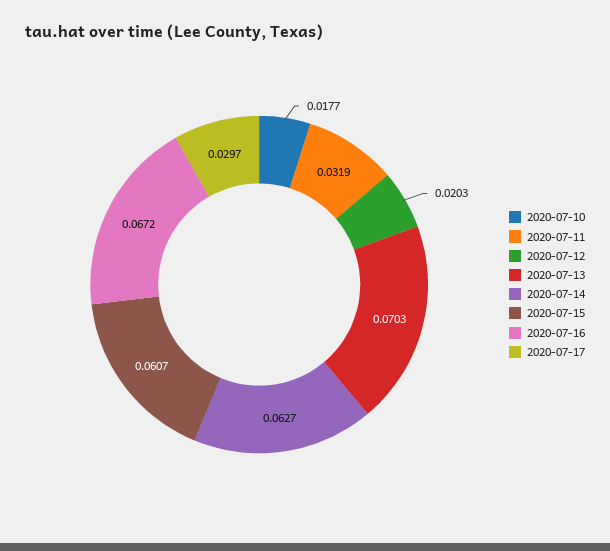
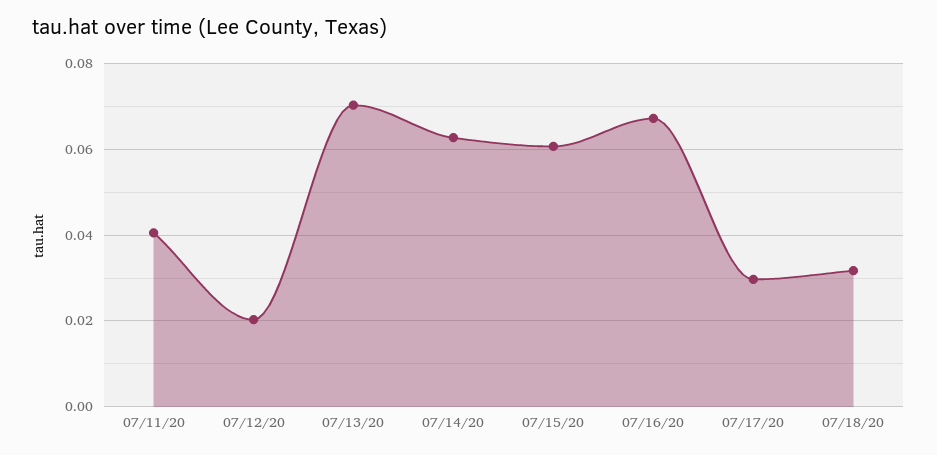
2020-07-10: 0.0177 -> none
2020-07-11: 0.0319 -> 0.04
07/18/20: none -> 0.032

